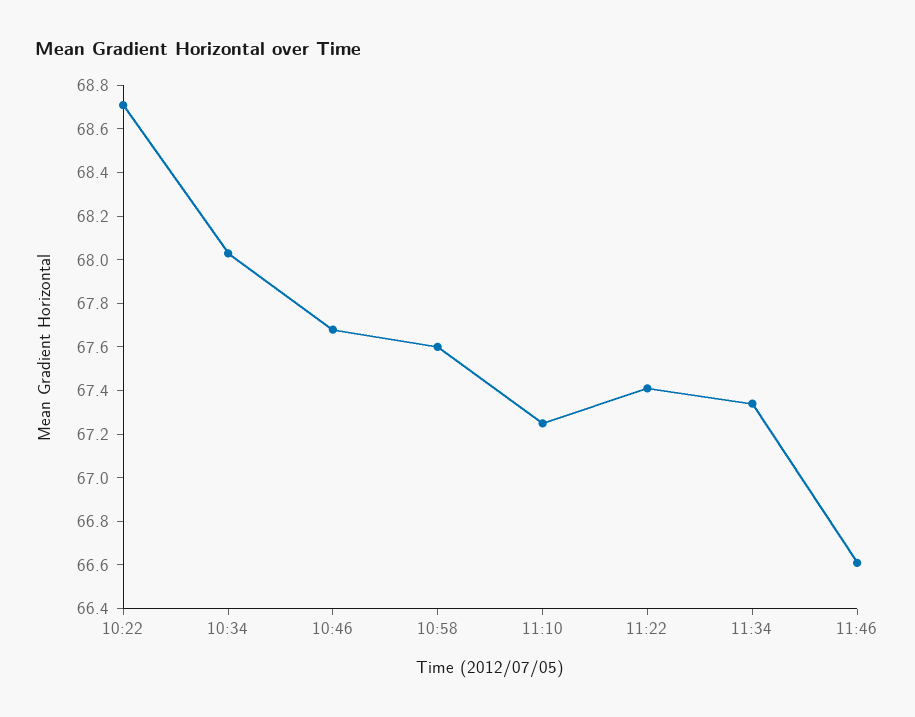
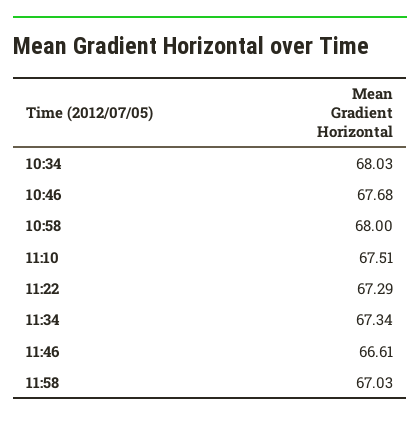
10:22: 68.7 -> none
10:58: 67.6 -> 68
11:10: 67.25 -> 67.51
11:22: 67.4 -> 67.29
11:58: none -> 67.03

